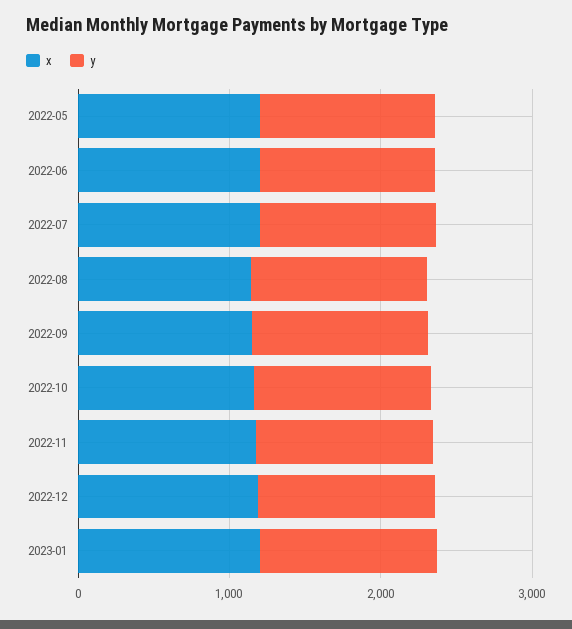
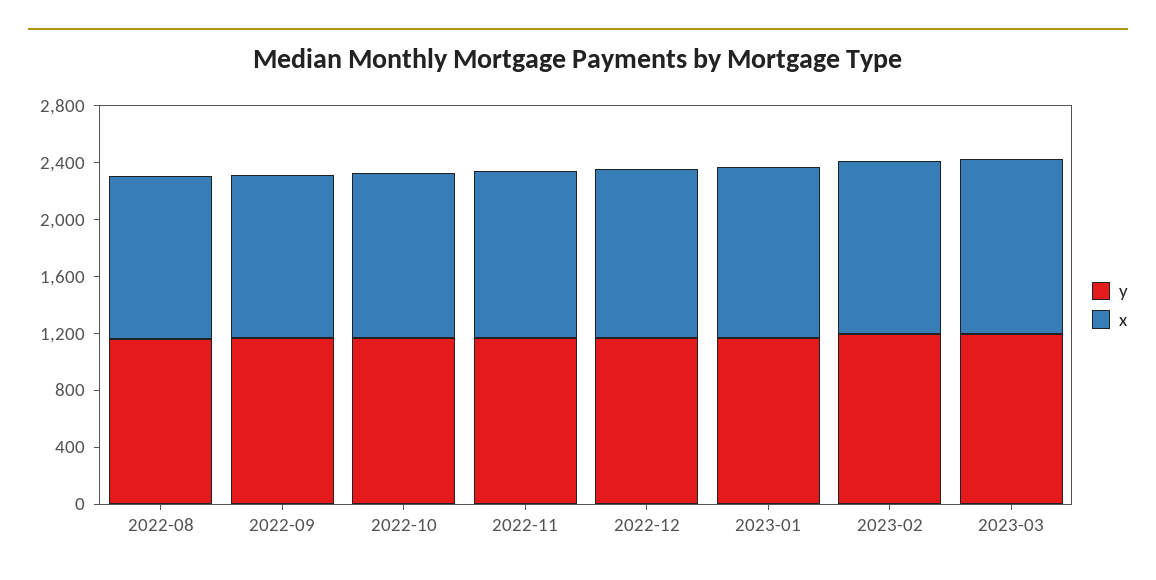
x, 2022-05: 1200 -> none
y, 2022-05: 1200 -> none
x, 2022-06: 1200 -> none
y, 2022-06: 1200 -> none
x, 2022-07: 1200 -> none
y, 2022-07: 1200 -> none
y, 2023-02: none -> 1200
x, 2023-02: none -> 1200
y, 2023-03: none -> 1200
x, 2023-03: none -> 1200

